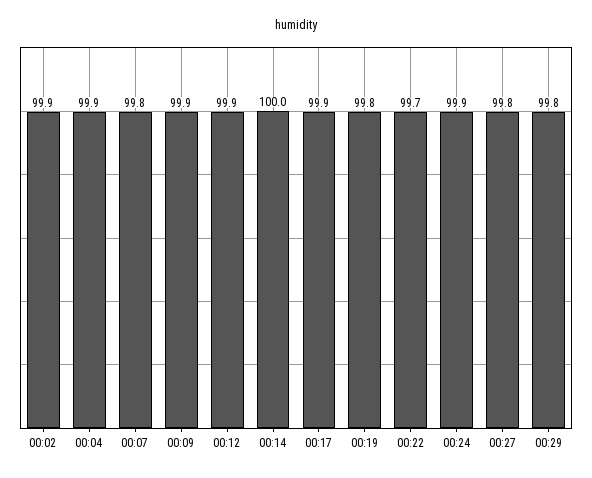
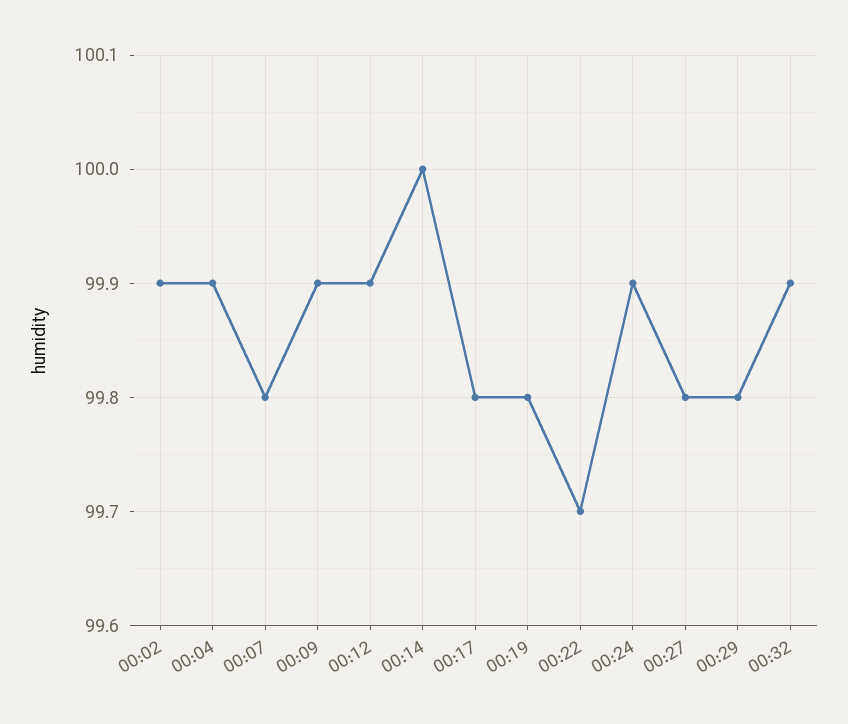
00:17: 99.9 -> 99.8
00:32: none -> 99.9

